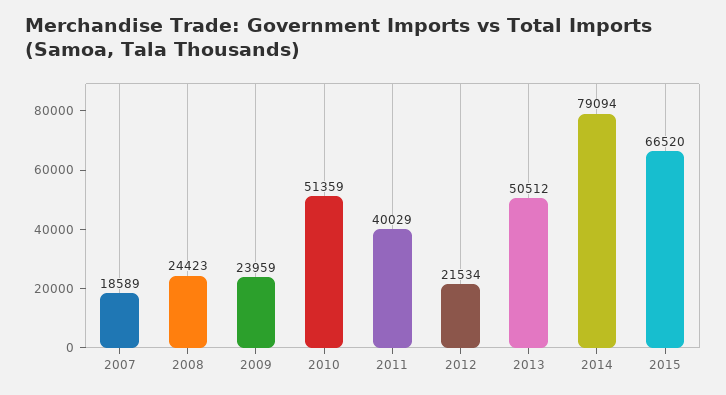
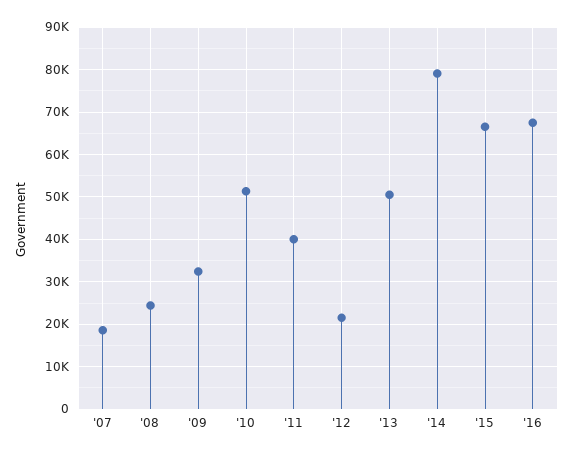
2009: 23959 -> 32000
'16: none -> 68000

